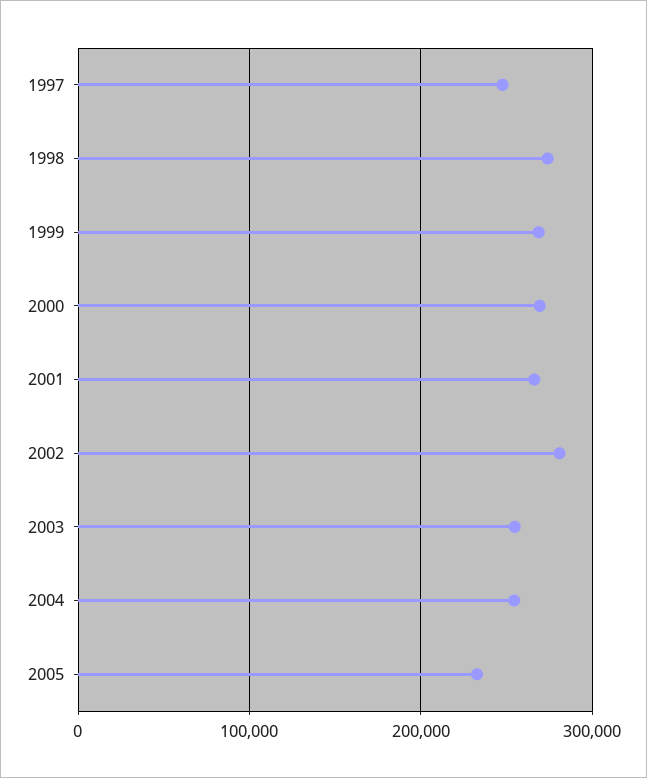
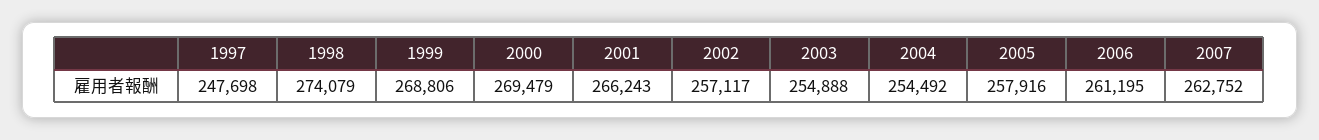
2002: 280000 -> 257117
2005: 230000 -> 257916
2006: none -> 261195
2007: none -> 262752

